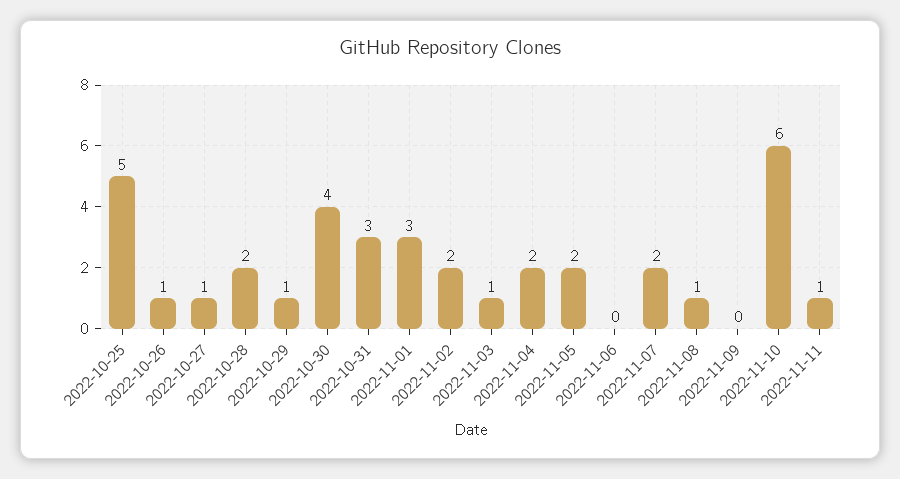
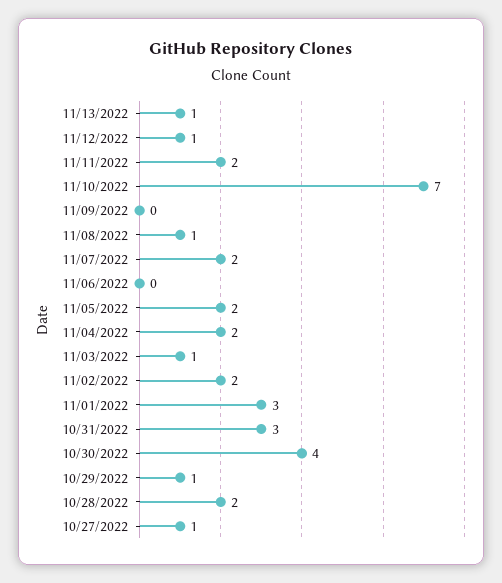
2022-10-25: 5 -> none
2022-10-26: 1 -> none
2022-11-10: 6 -> 7
2022-11-11: 1 -> 2
11/13/2022: none -> 1
11/12/2022: none -> 1

